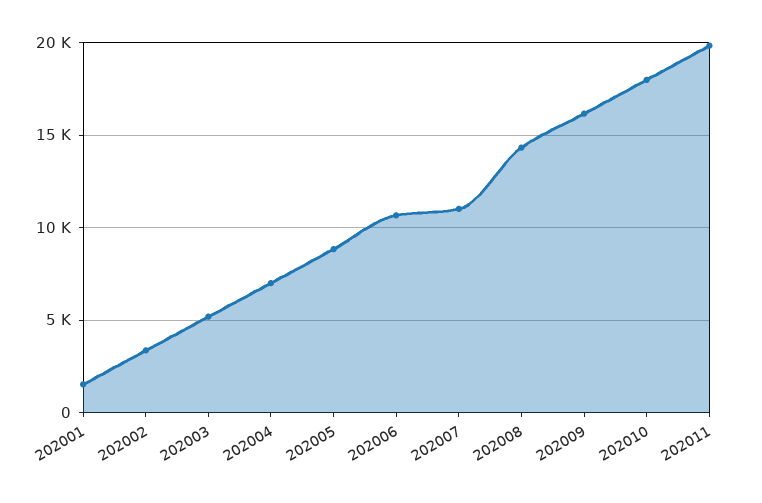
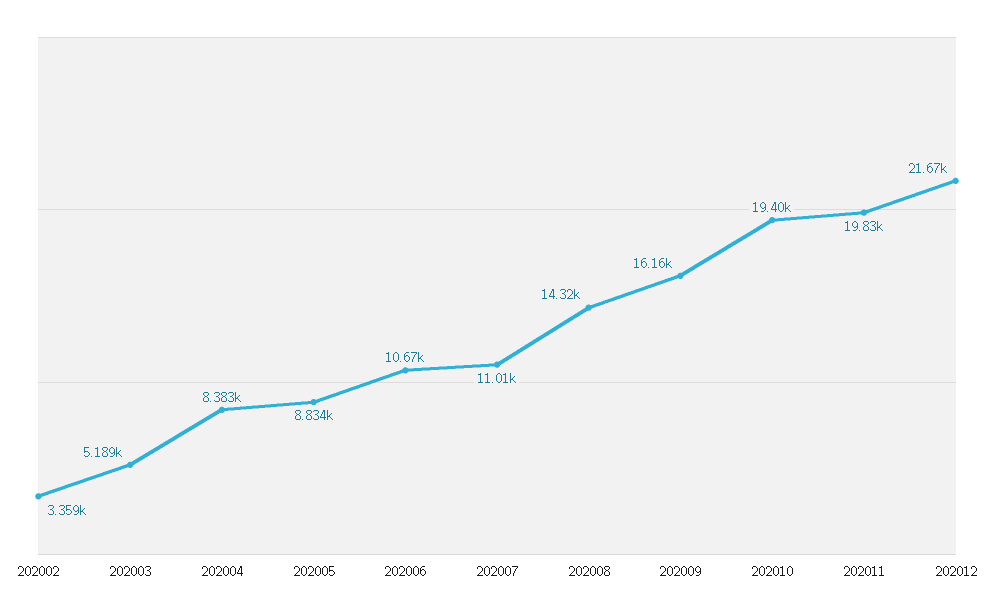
202001: 1500 -> none
202004: 7000 -> 8383
202010: 18000 -> 19400
202012: none -> 21670

